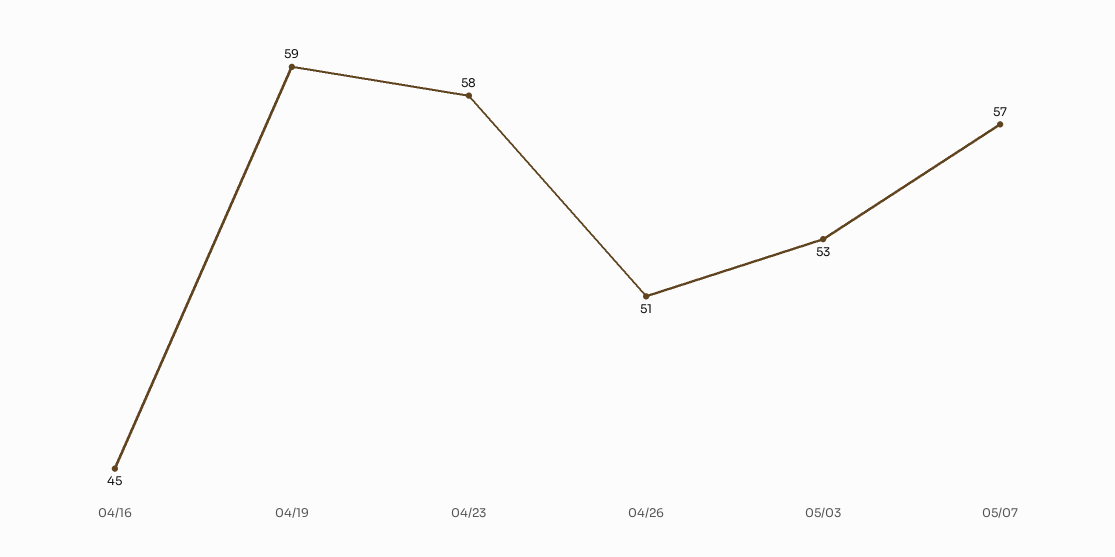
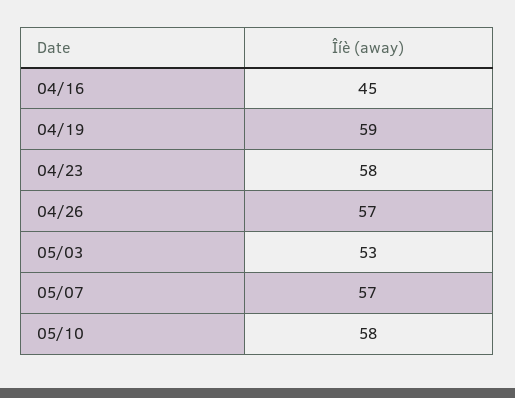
04/26: 51 -> 57
05/10: none -> 58

